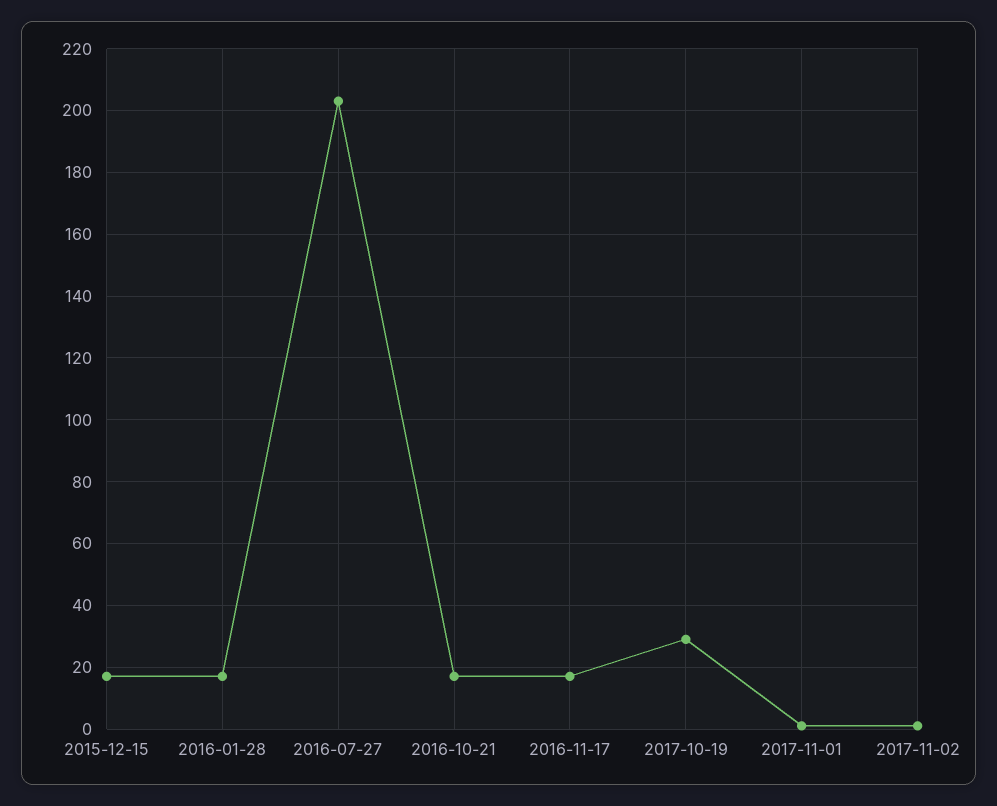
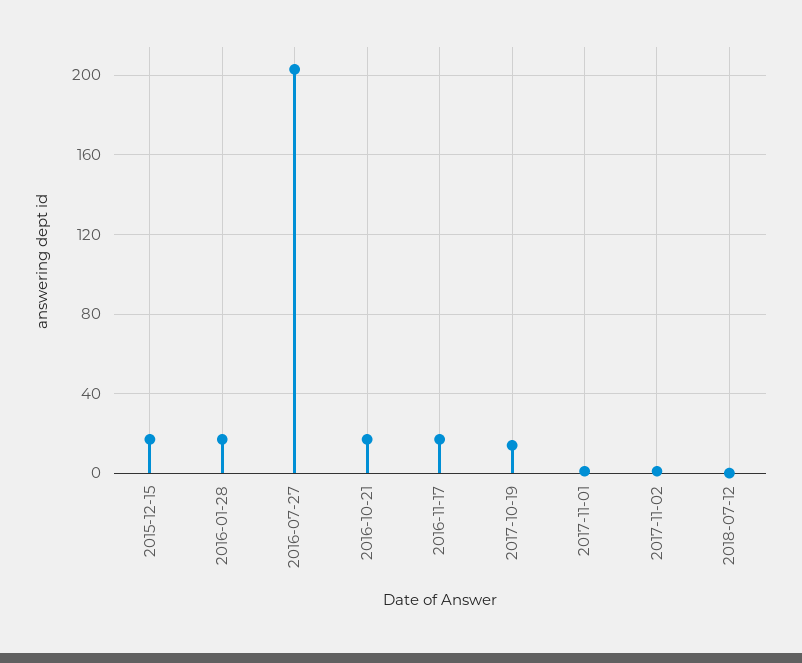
2017-10-19: 30 -> 15
2018-07-12: none -> 0

